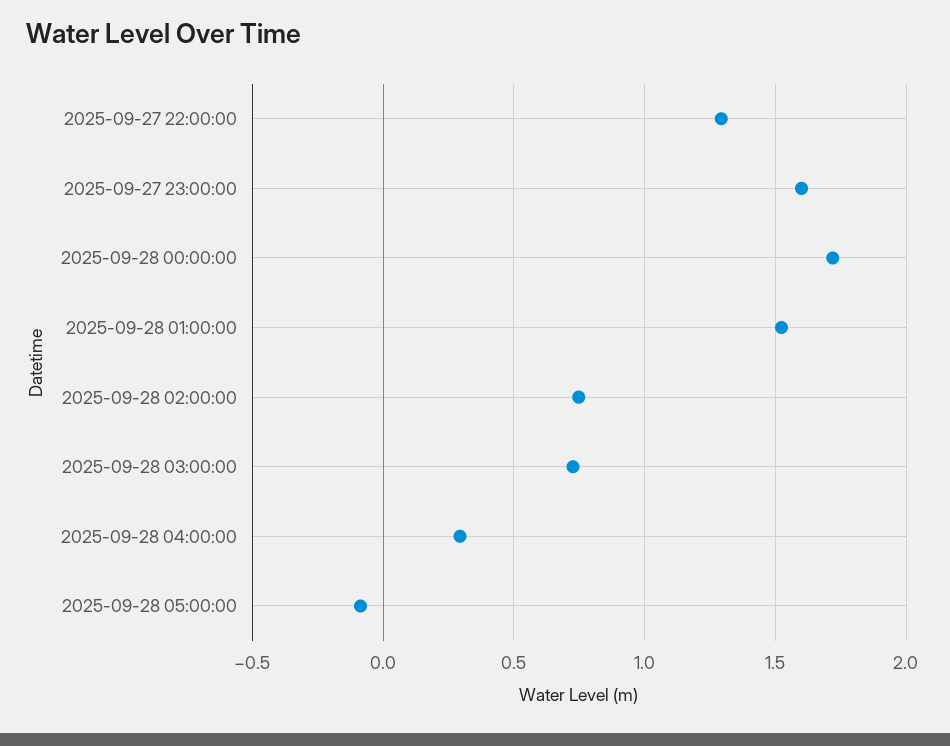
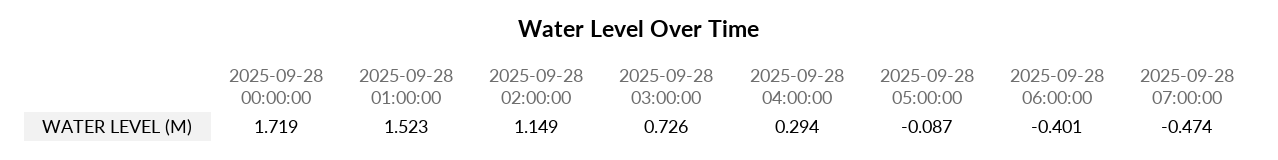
2025-09-27 22:00:00: 1.3 -> none
2025-09-27 23:00:00: 1.6 -> none
2025-09-28 02:00:00: 0.75 -> 1.149
2025-09-28 06:00:00: none -> -0.401
2025-09-28 07:00:00: none -> -0.474

